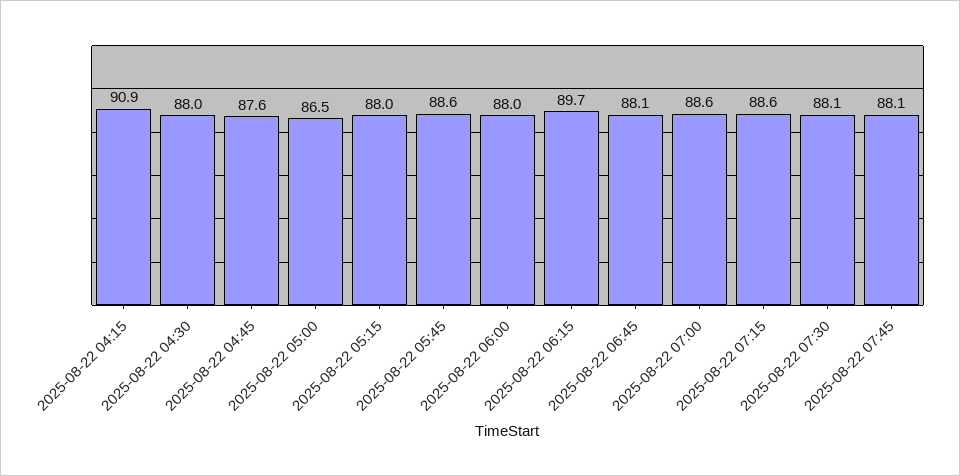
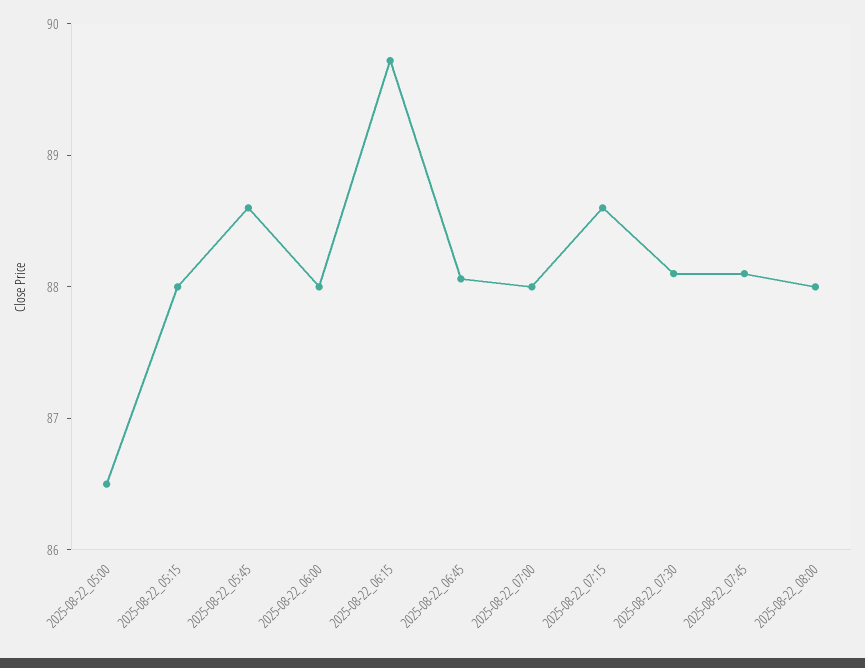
2025-08-22 04:15: 90.9 -> none
2025-08-22 04:30: 88 -> none
2025-08-22 04:45: 87.6 -> none
2025-08-22 07:00: 88.6 -> 88
2025-08-22_08:00: none -> 88

